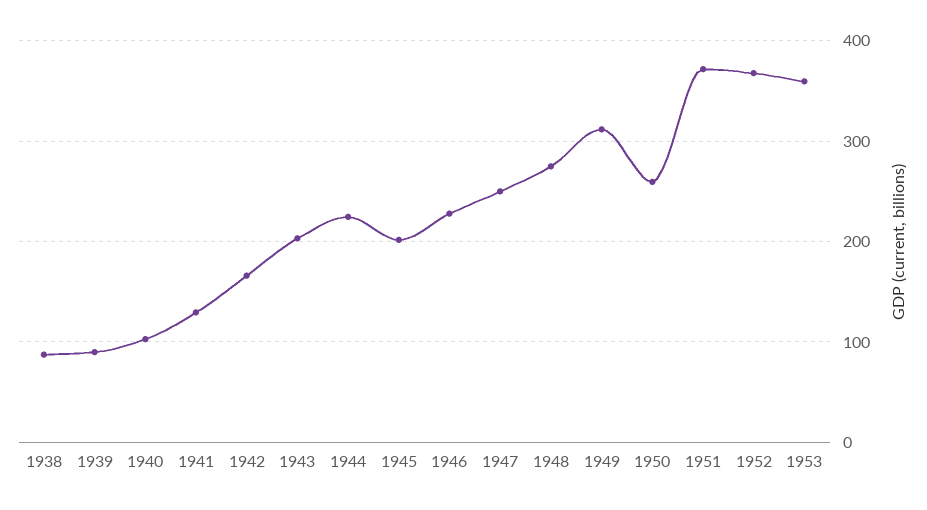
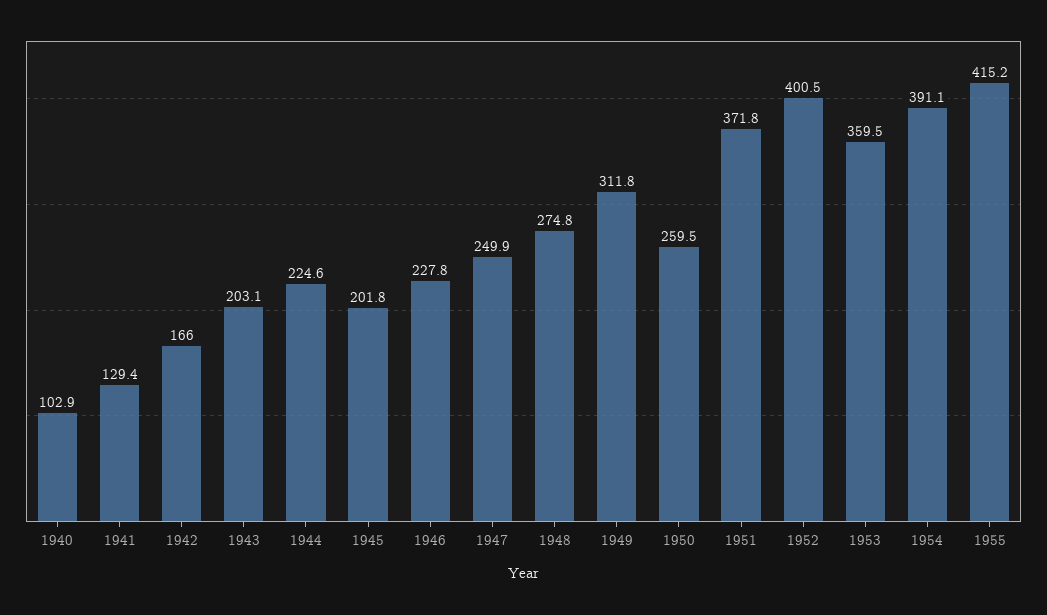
1938: 90 -> none
1939: 90 -> none
1952: 370 -> 400.5
1954: none -> 391.1
1955: none -> 415.2

